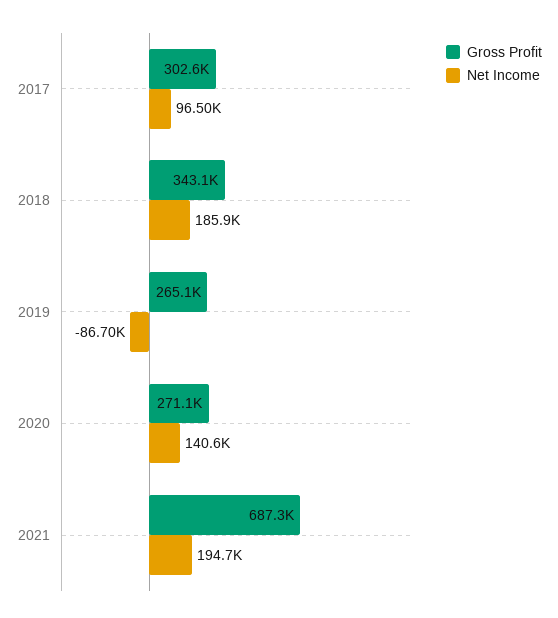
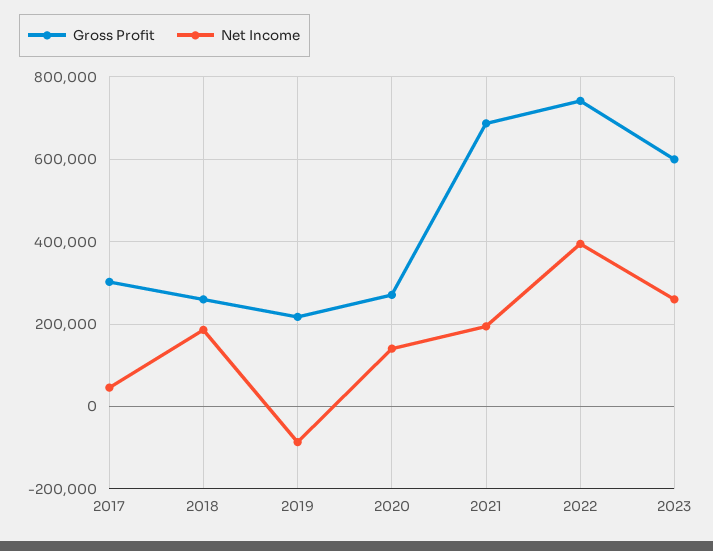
Net Income, 2017: 96500 -> 40000
Gross Profit, 2018: 343100 -> 260000
Gross Profit, 2019: 265100 -> 220000
Gross Profit, 2022: none -> 740000
Net Income, 2022: none -> 400000
Gross Profit, 2023: none -> 600000
Net Income, 2023: none -> 260000

